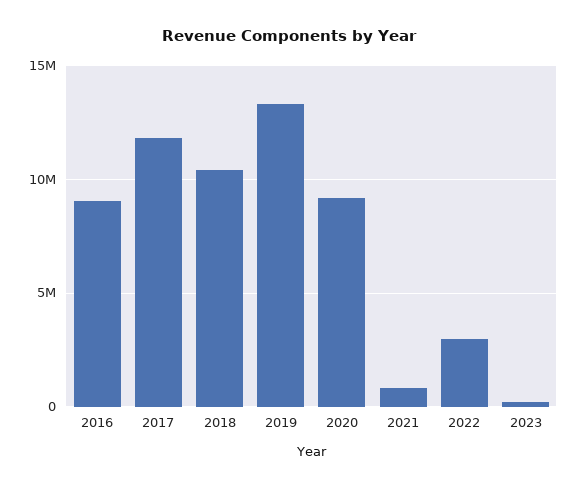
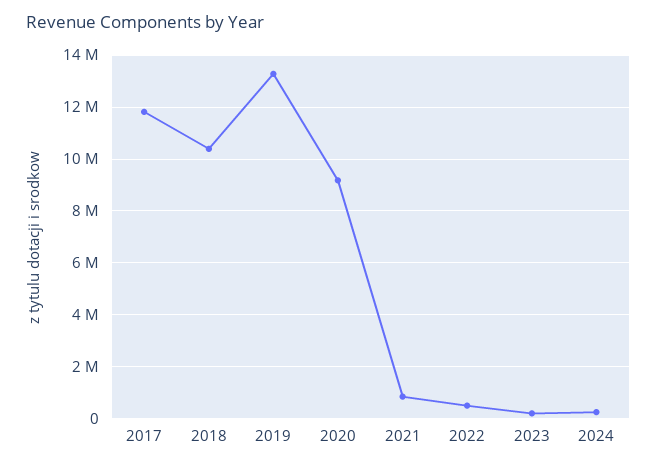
2016: 9000000 -> none
2022: 3000000 -> 500000
2024: none -> 250000

